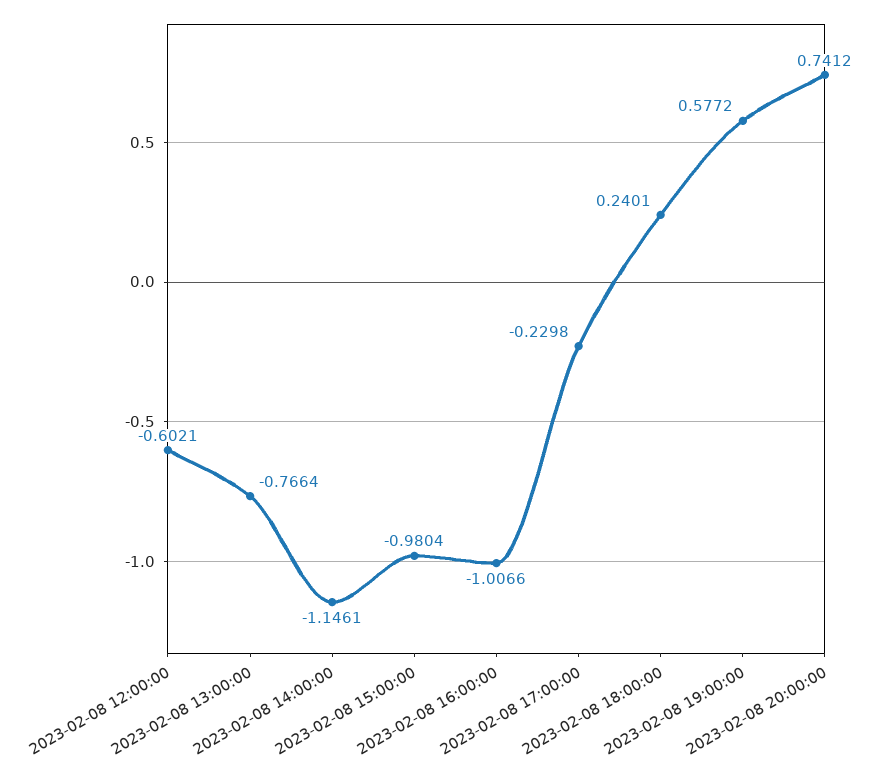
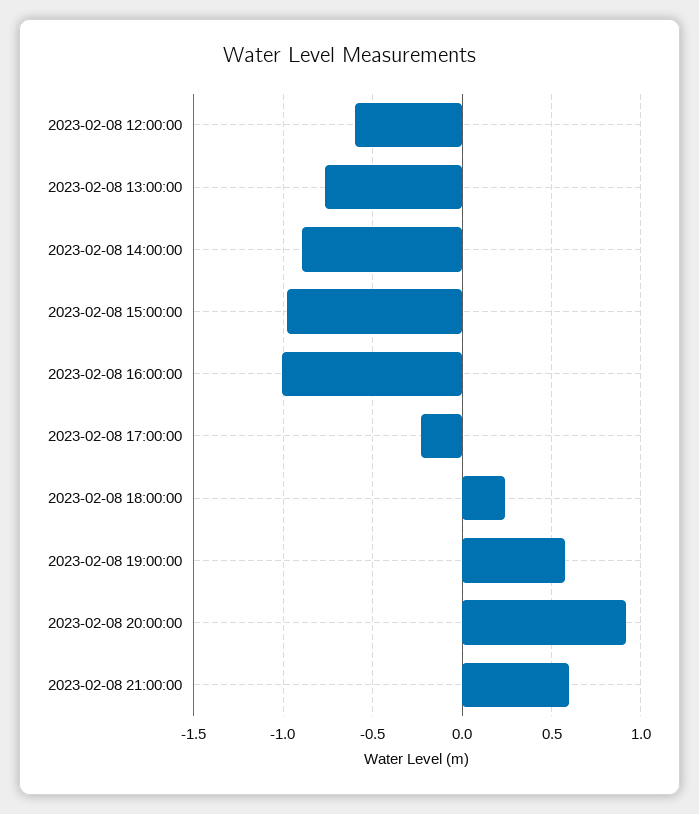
2023-02-08 14:00:00: -1.1461 -> -0.9
2023-02-08 20:00:00: 0.7412 -> 0.9
2023-02-08 21:00:00: none -> 0.6

